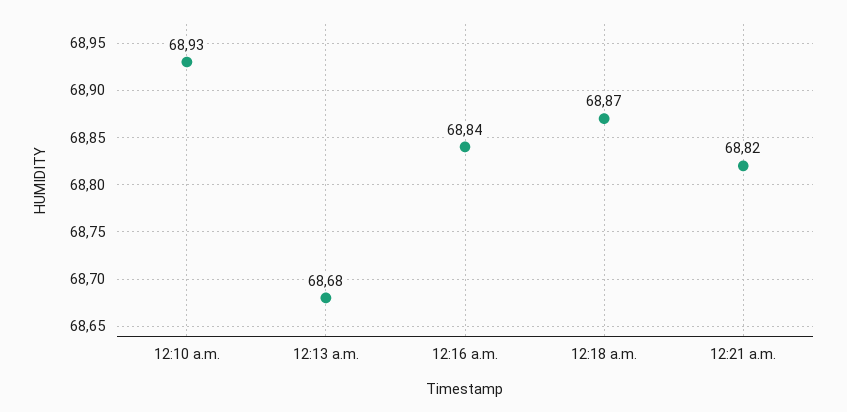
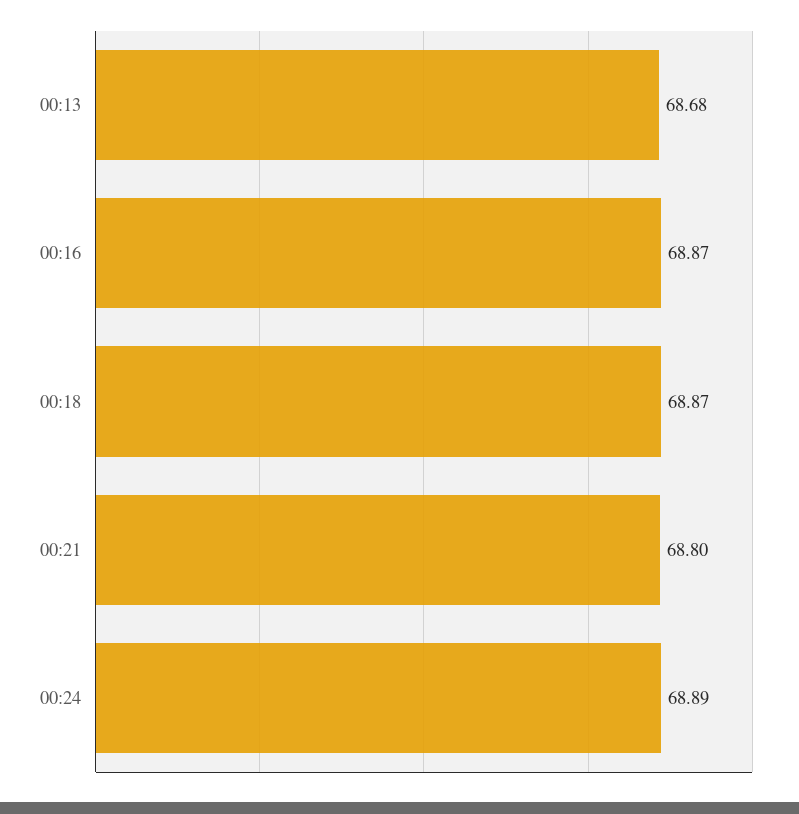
12:10 a.m.: 68.93 -> none
12:16 a.m.: 68.84 -> 68.87
12:21 a.m.: 68.82 -> 68.8
00:24: none -> 68.89

